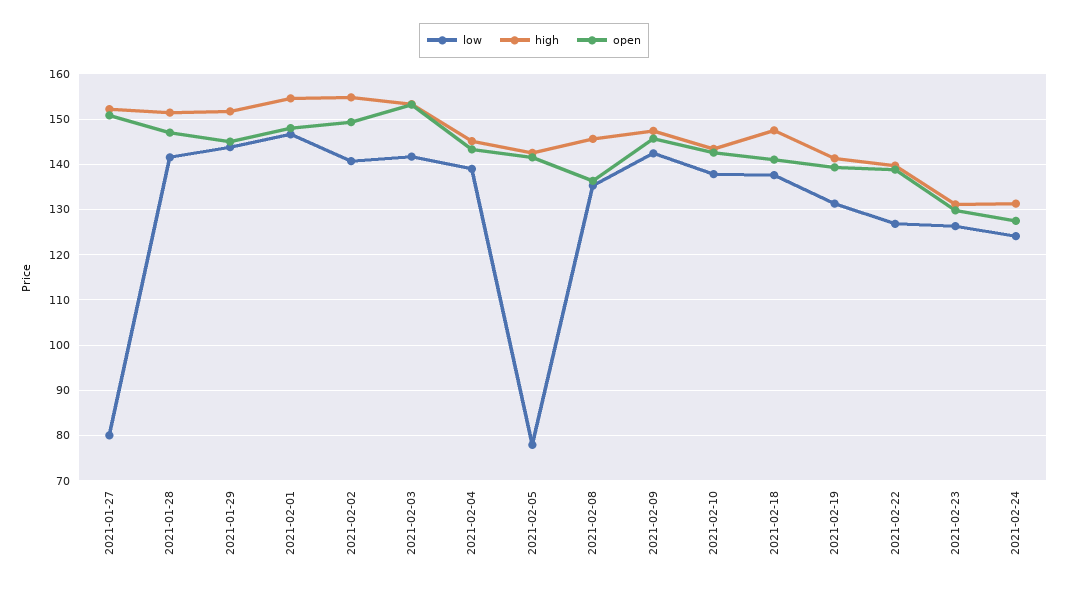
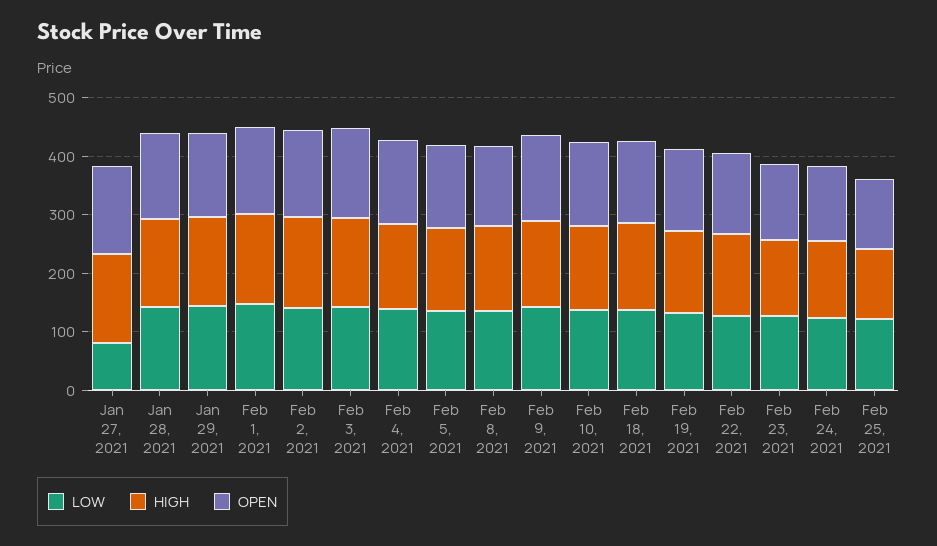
low, 2021-02-05: 78 -> 140
low, Feb 25, 2021: none -> 120
high, Feb 25, 2021: none -> 120
open, Feb 25, 2021: none -> 120

